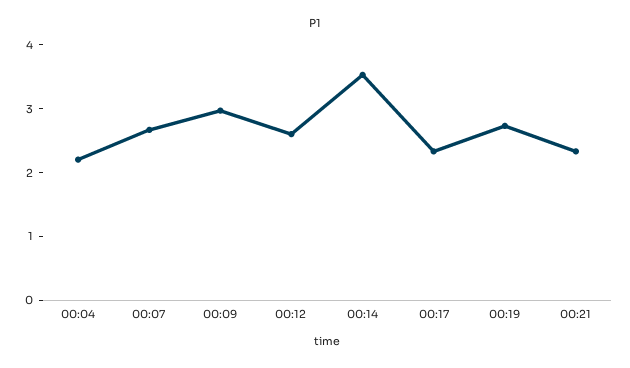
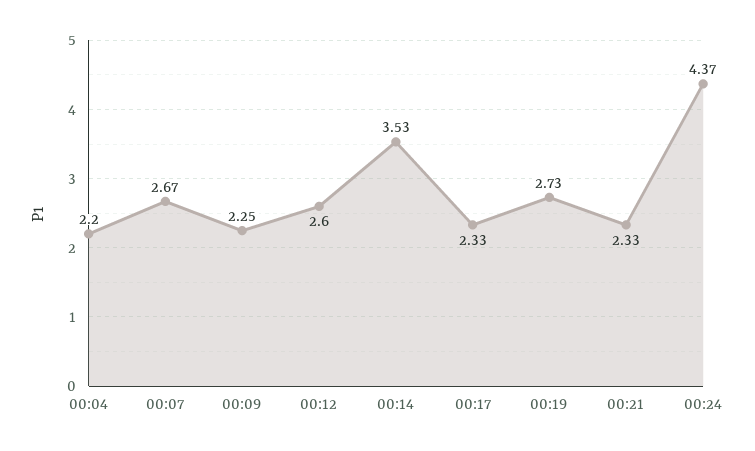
00:09: 3 -> 2.25
00:24: none -> 4.37

